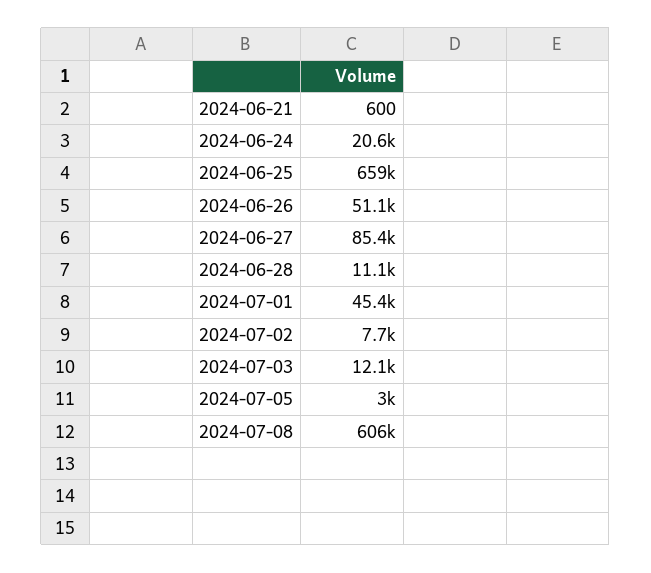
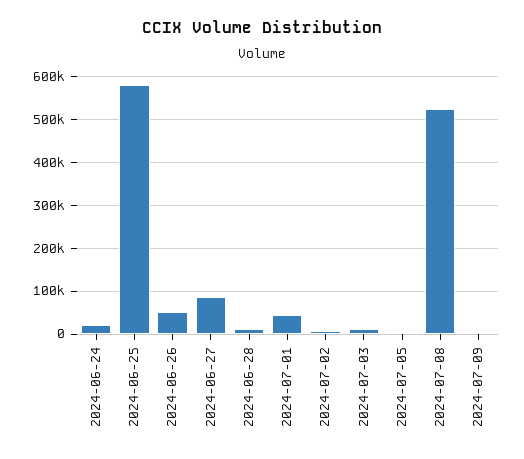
2024-06-21: 600 -> none
2024-06-25: 659000 -> 580000
2024-07-08: 606000 -> 520000
2024-07-09: none -> 0

